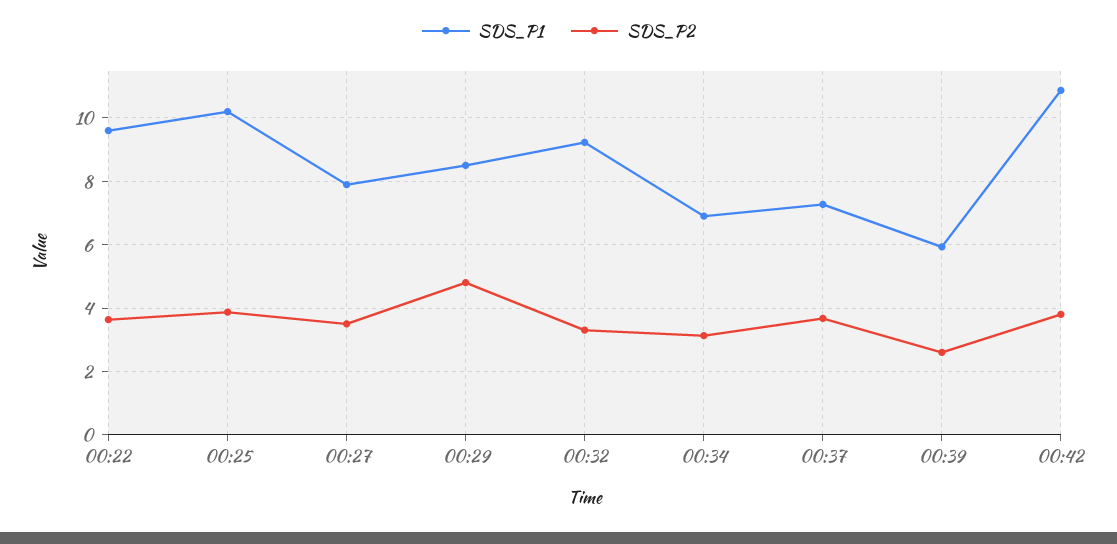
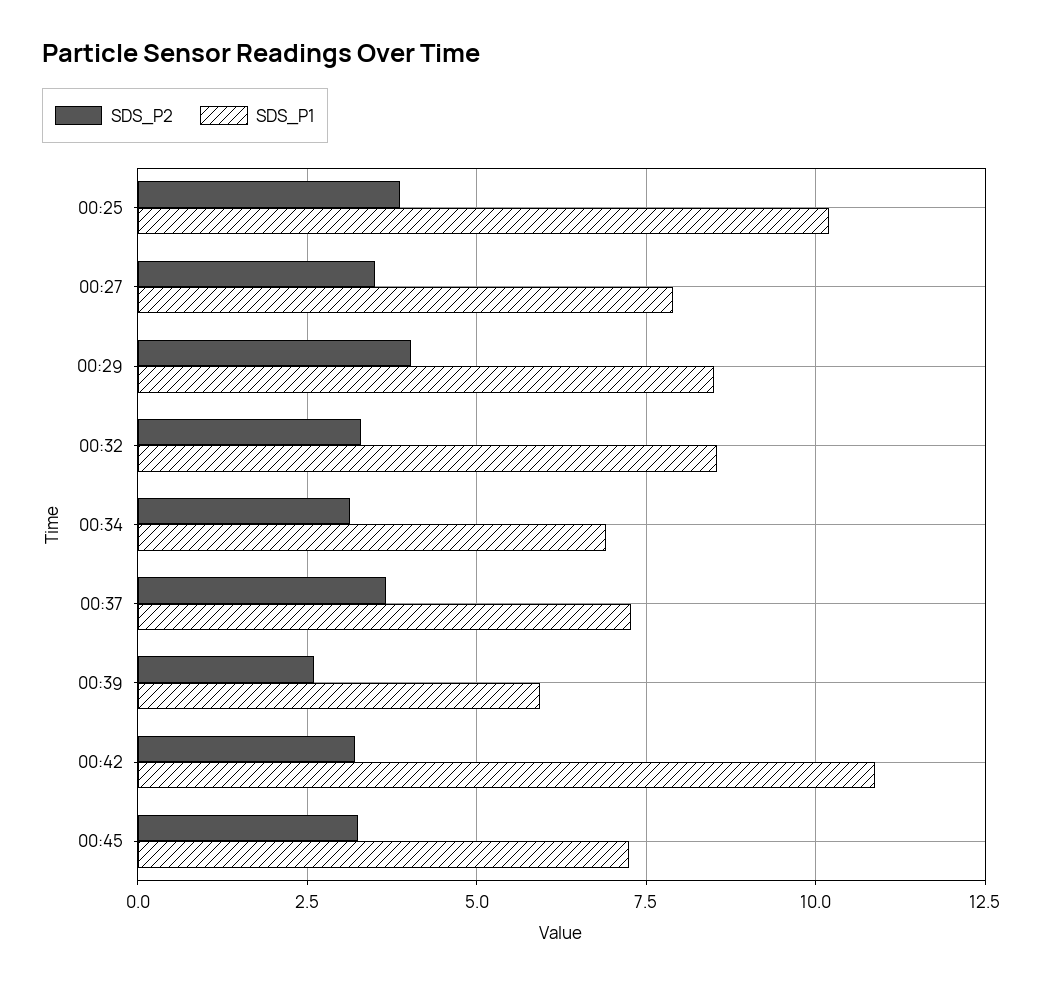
SDS_P1, 00:22: 9.6 -> none
SDS_P2, 00:22: 3.6 -> none
SDS_P2, 00:29: 4.8 -> 4
SDS_P1, 00:32: 9.2 -> 8.5
SDS_P2, 00:42: 3.8 -> 3.25
SDS_P2, 00:45: none -> 3.25
SDS_P1, 00:45: none -> 7.25

